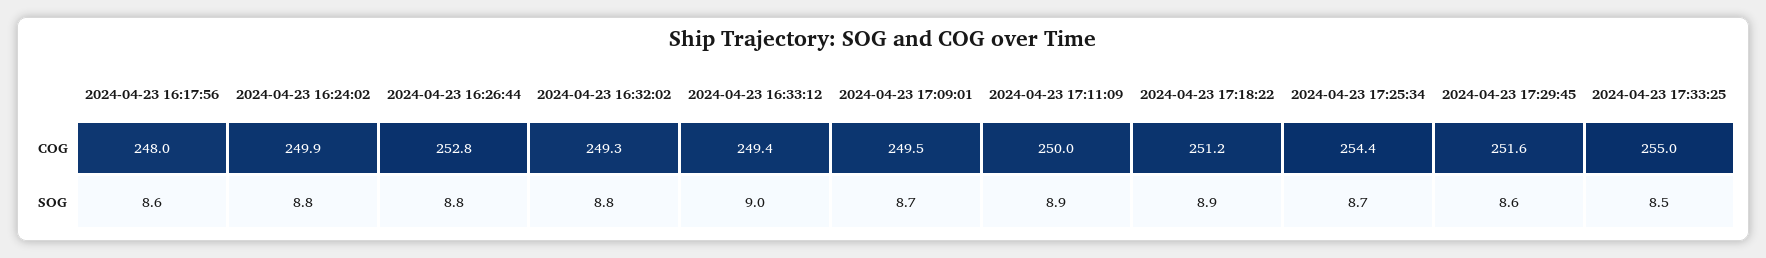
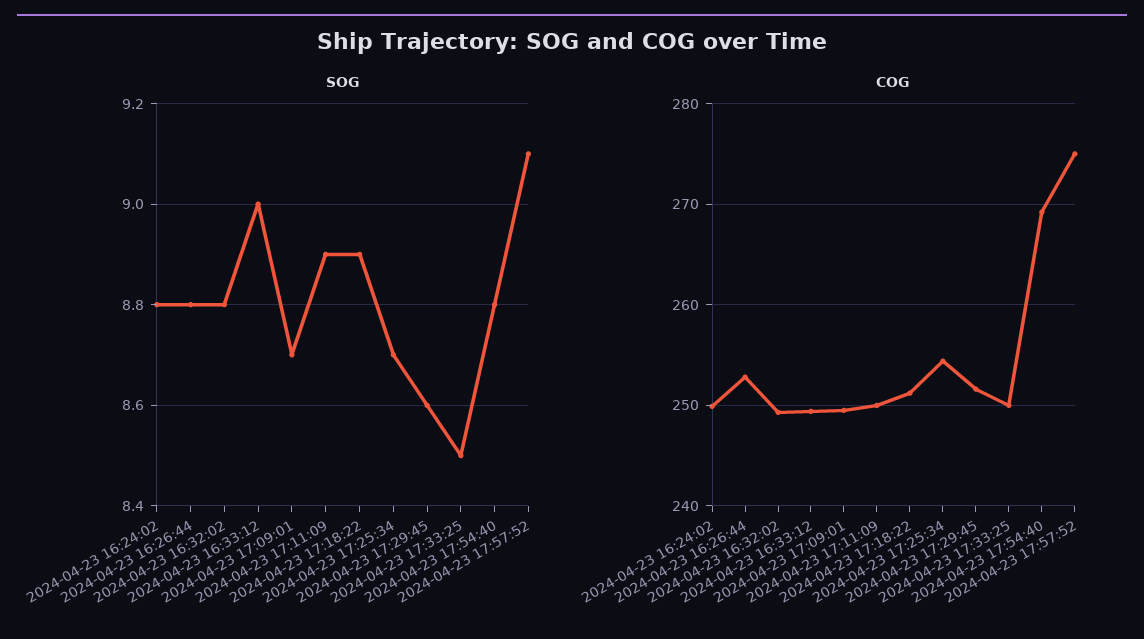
COG, 2024-04-23 16:17:56: 248 -> none
COG, 2024-04-23 17:33:25: 255 -> 250
SOG, 2024-04-23 16:17:56: 8.6 -> none
SOG, 2024-04-23 17:54:40: none -> 8.8
SOG, 2024-04-23 17:57:52: none -> 9.1
COG, 2024-04-23 17:54:40: none -> 269
COG, 2024-04-23 17:57:52: none -> 275

